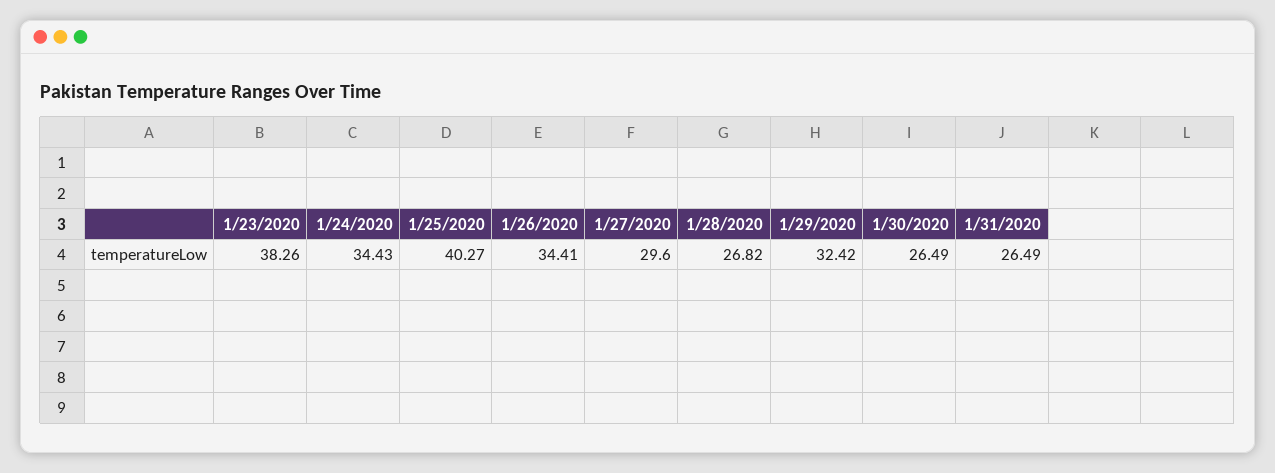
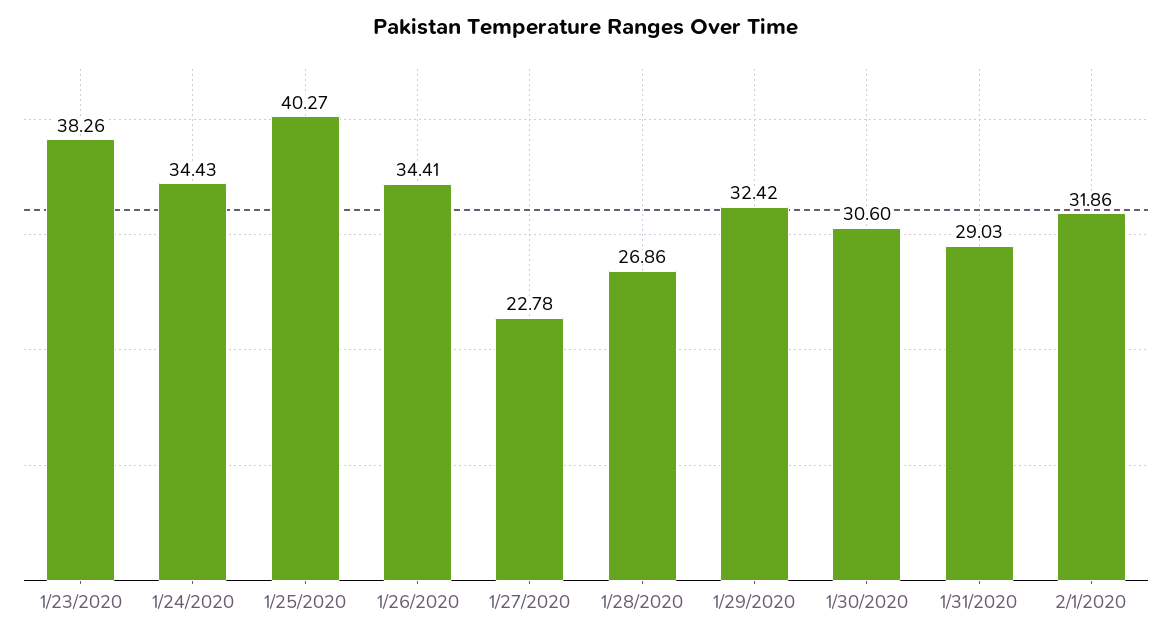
1/27/2020: 29.6 -> 22.78
1/28/2020: 26.82 -> 26.86
1/30/2020: 26.49 -> 30.6
1/31/2020: 26.49 -> 29.03
2/1/2020: none -> 31.86

